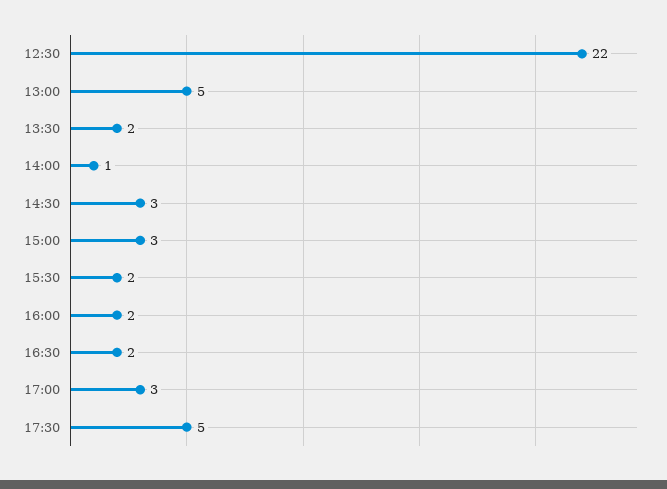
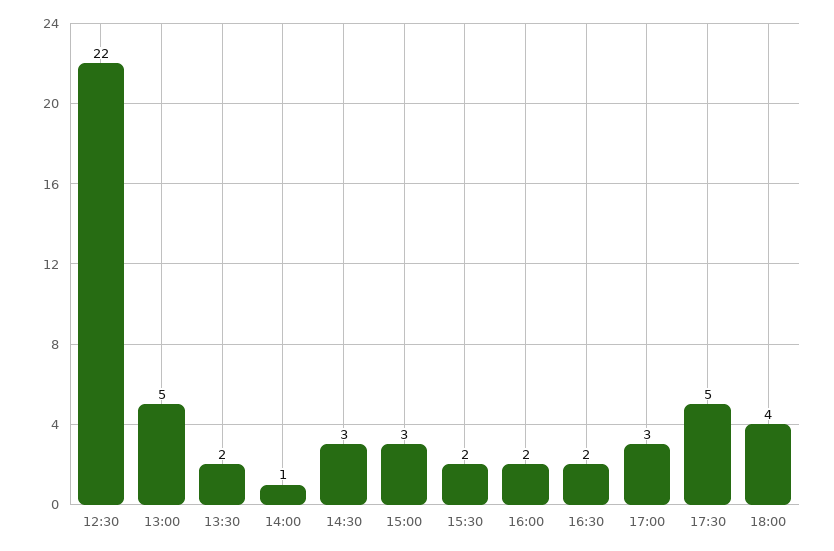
18:00: none -> 4

